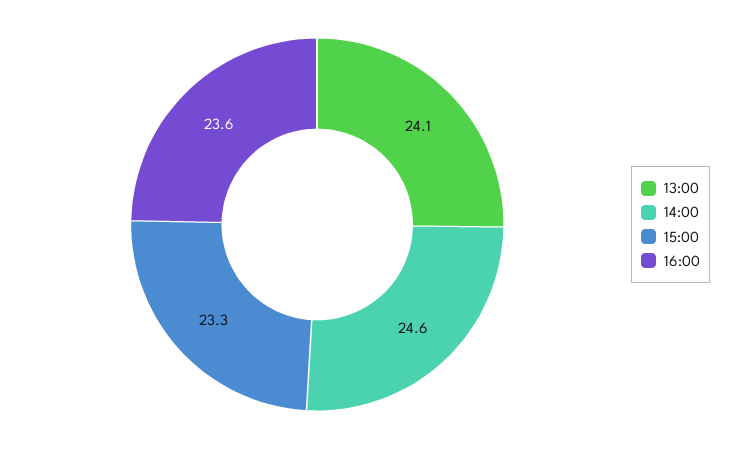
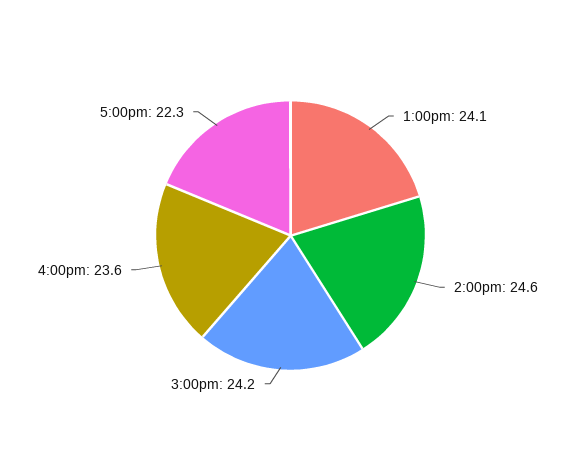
15:00: 23.3 -> 24.2
5:00pm: none -> 22.3

